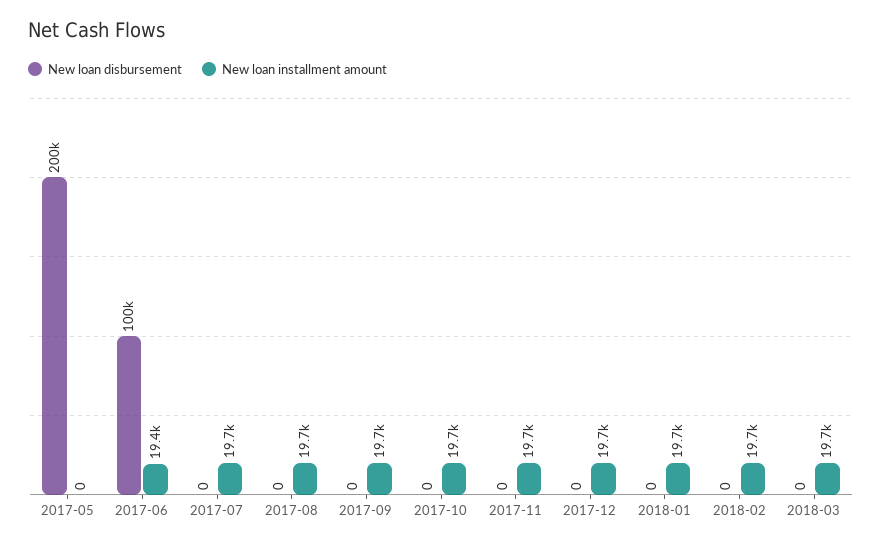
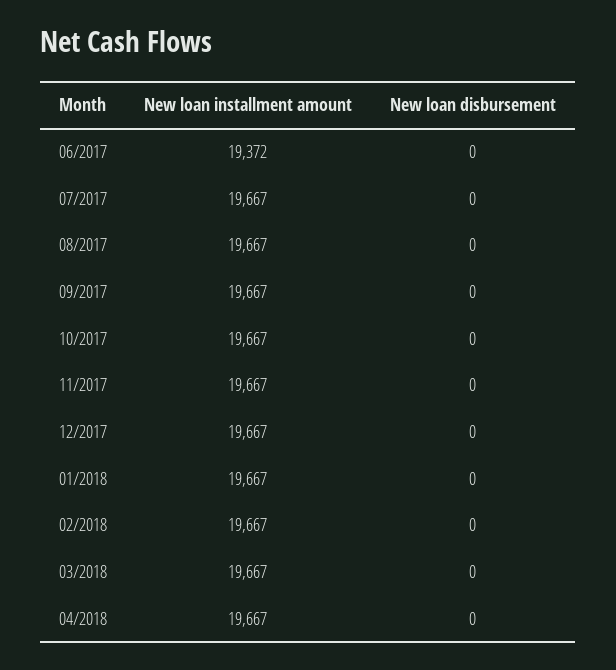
New loan disbursement, 2017-05: 200000 -> none
New loan installment amount, 2017-05: 0 -> none
New loan disbursement, 2017-06: 100000 -> 0
New loan installment amount, 04/2018: none -> 19667
New loan disbursement, 04/2018: none -> 0

